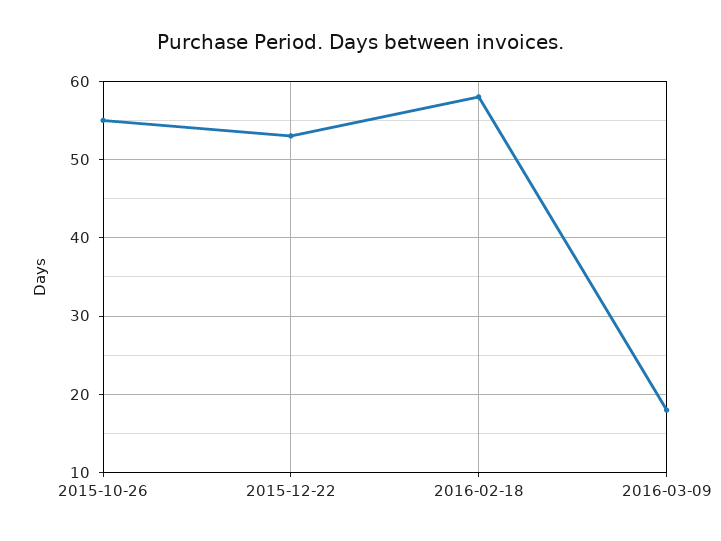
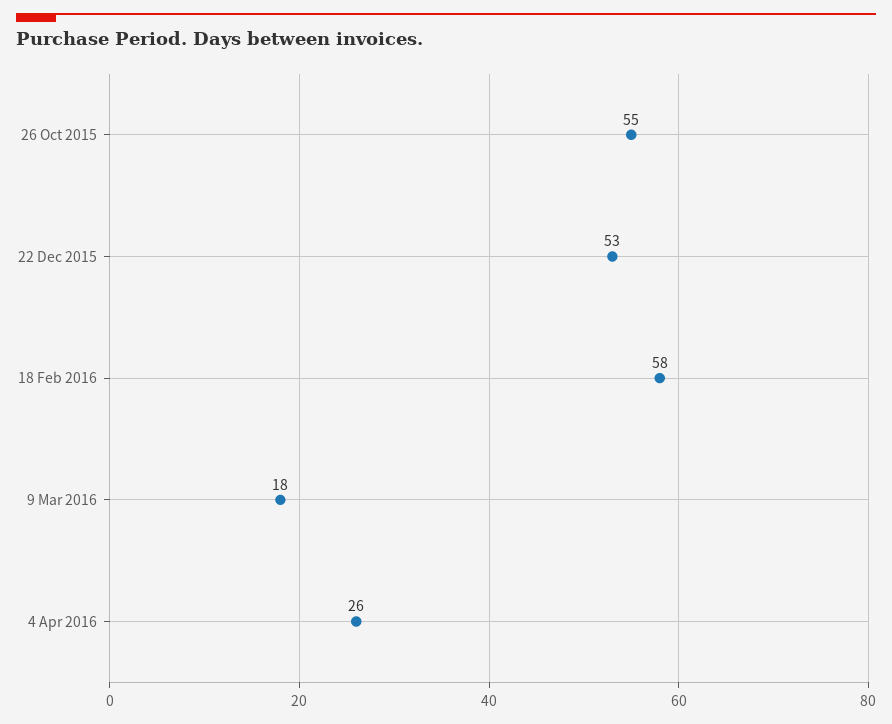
4 Apr 2016: none -> 26

